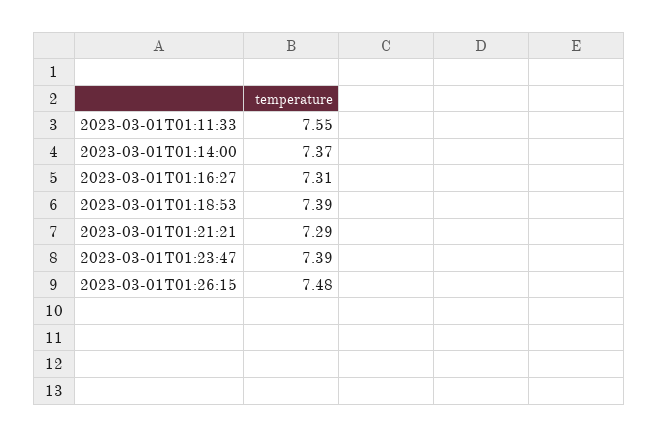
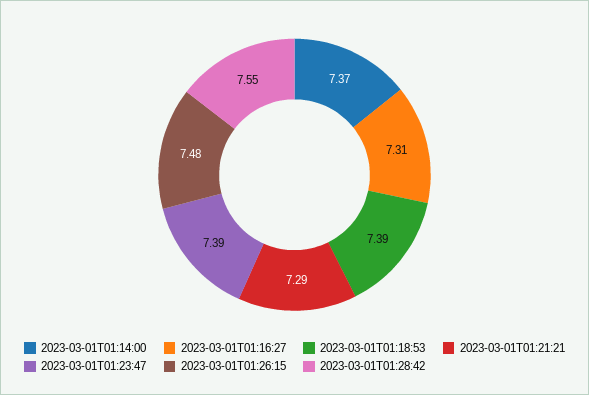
2023-03-01T01:11:33: 7.55 -> none
2023-03-01T01:28:42: none -> 7.55

